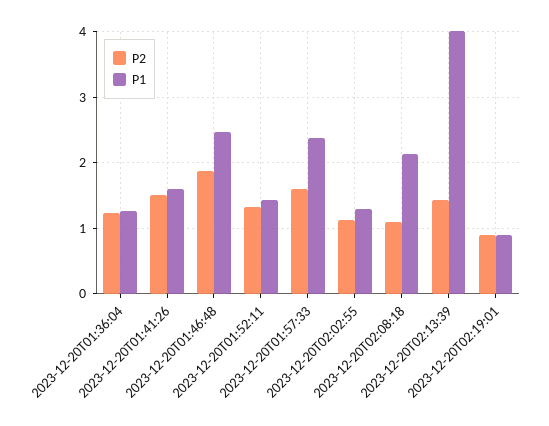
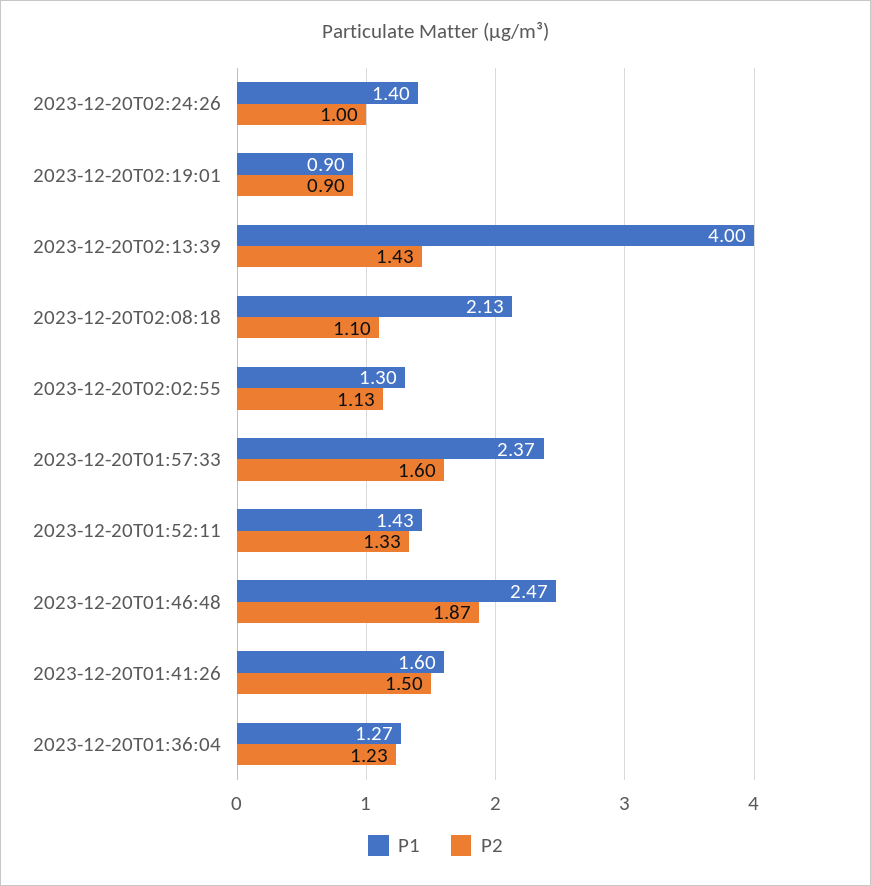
P1, 2023-12-20T02:24:26: none -> 1.4
P2, 2023-12-20T02:24:26: none -> 1

